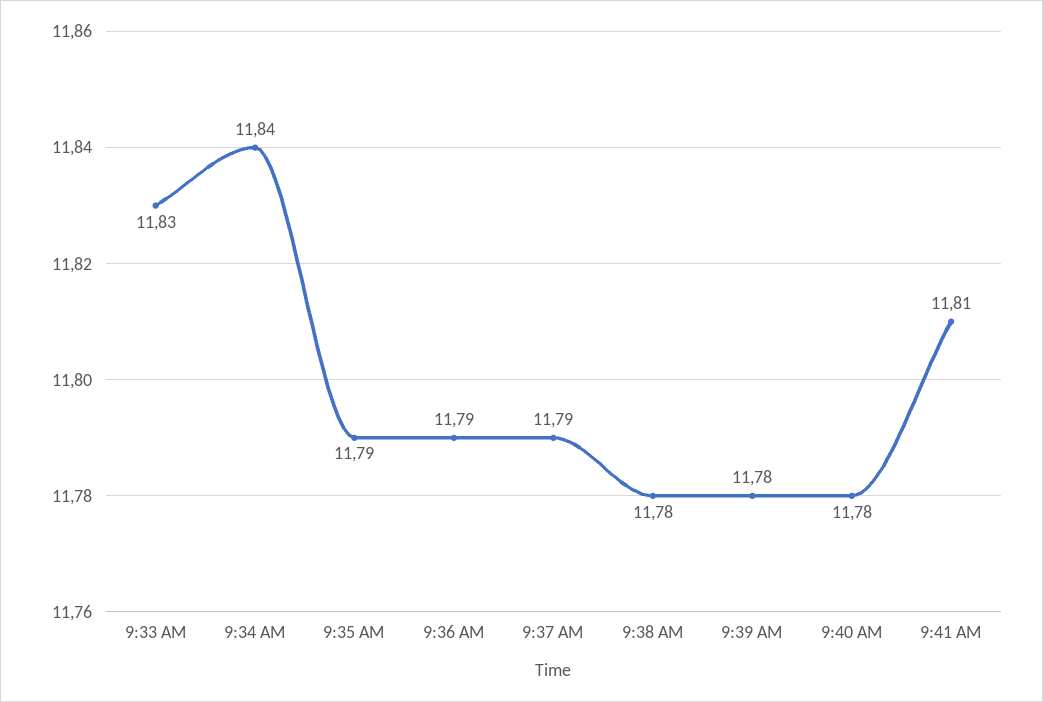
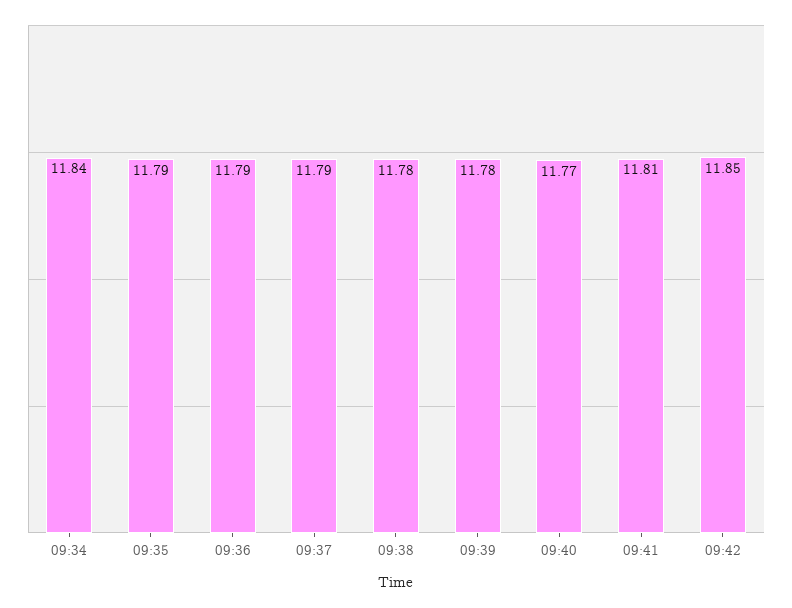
9:33 AM: 11.83 -> none
9:40 AM: 11.78 -> 11.77
09:42: none -> 11.85

